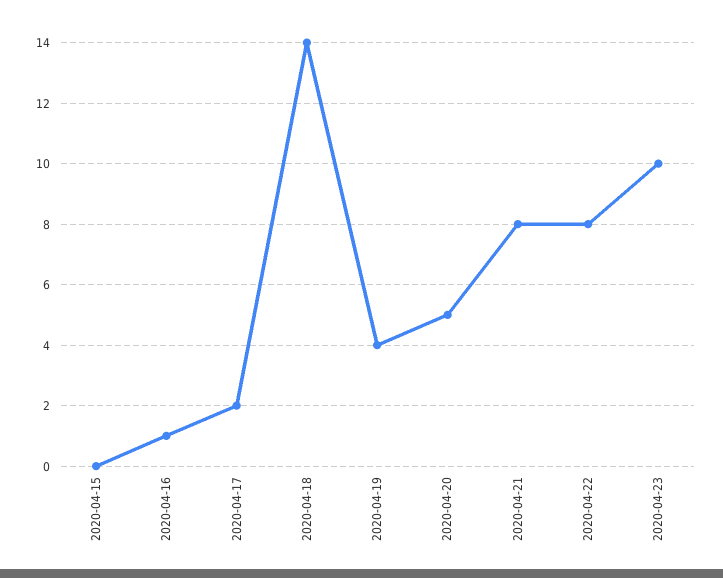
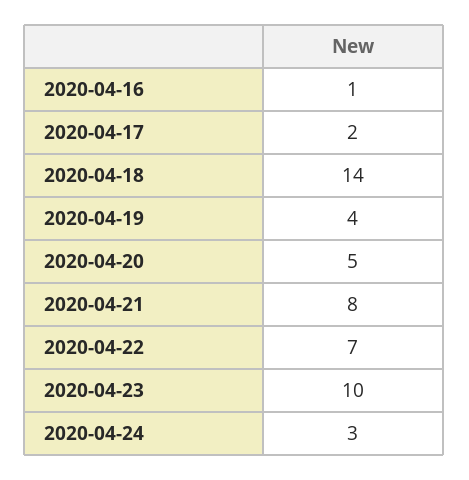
2020-04-15: 0 -> none
2020-04-22: 8 -> 7
2020-04-24: none -> 3

